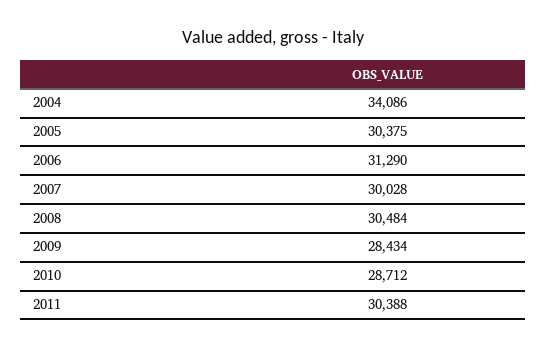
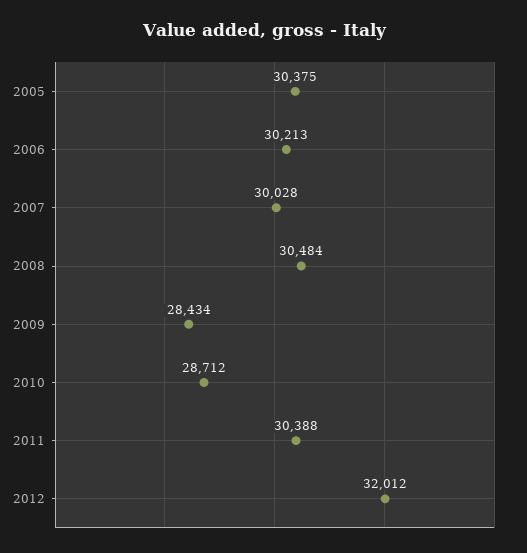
2004: 34086 -> none
2006: 31290 -> 30213
2012: none -> 32012

